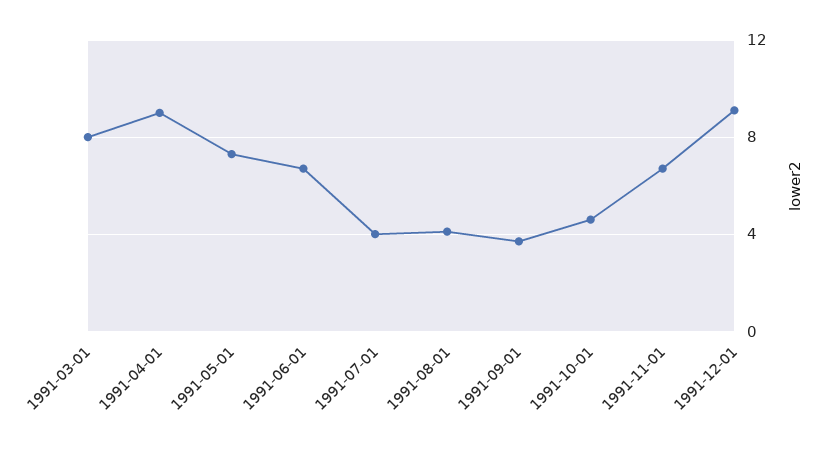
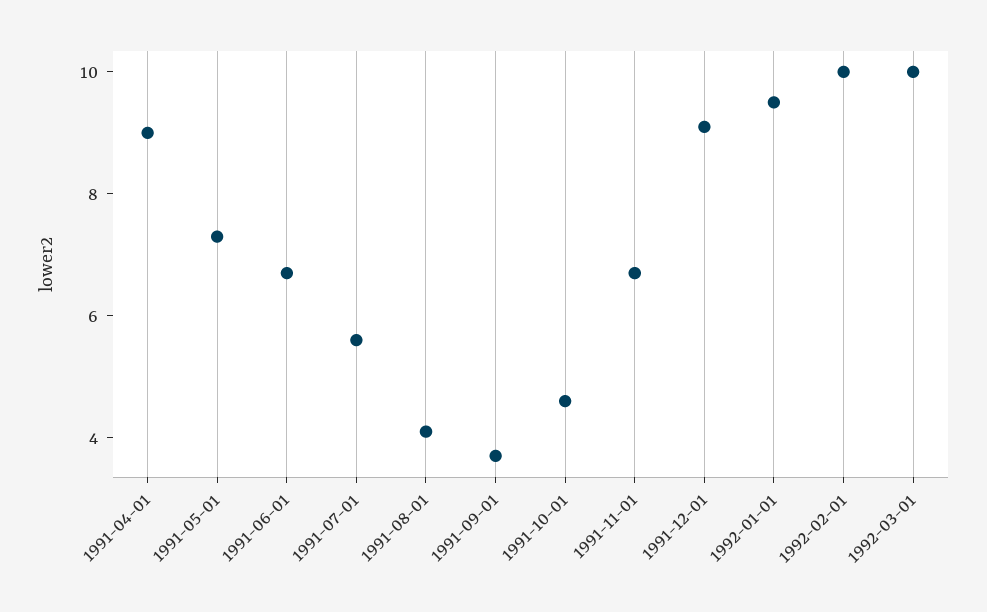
1991-03-01: 8 -> none
1991-07-01: 4 -> 5.5
1992-01-01: none -> 9.5
1992-02-01: none -> 10
1992-03-01: none -> 10

